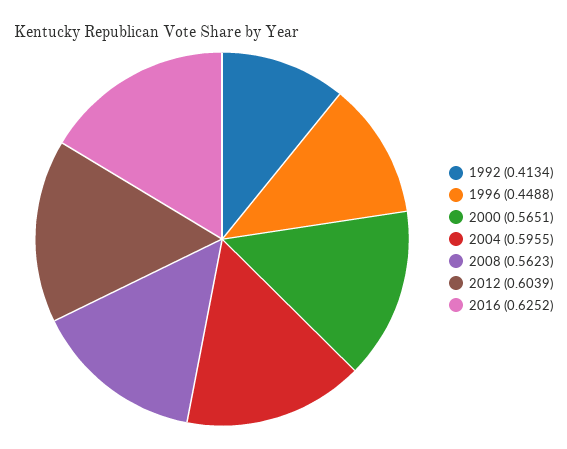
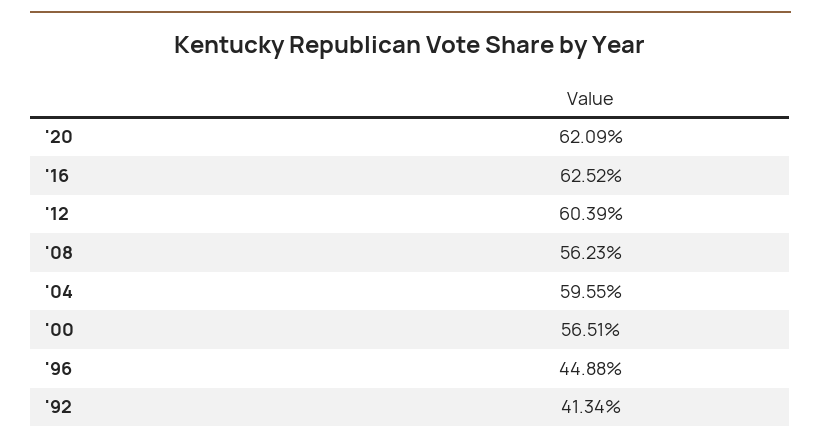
'20: none -> 0.6209

